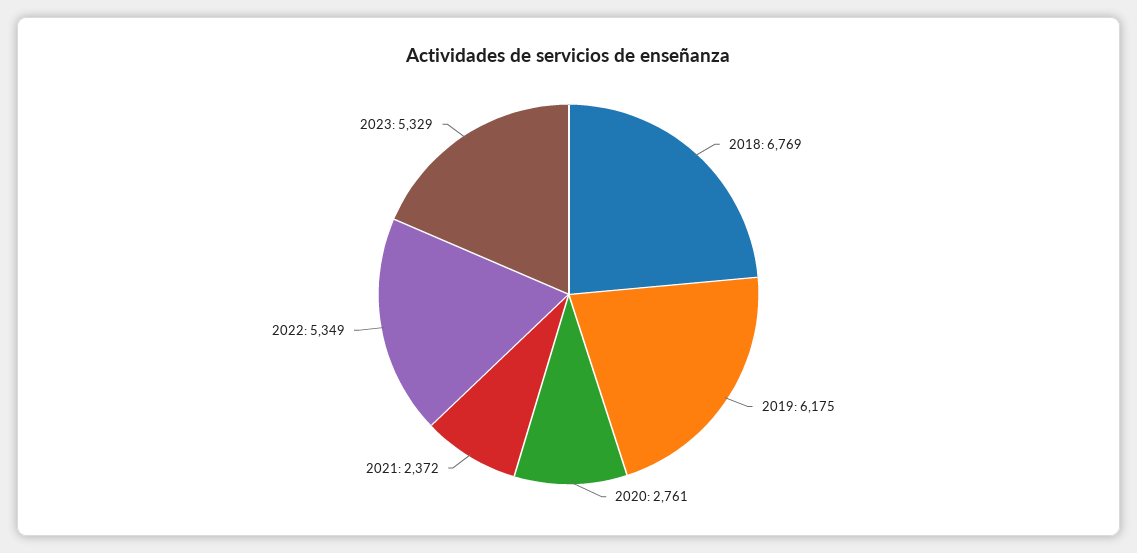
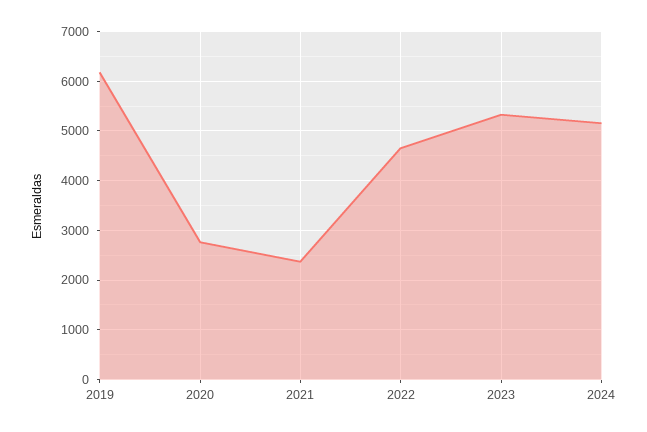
2018: 6769 -> none
2022: 5349 -> 4600
2024: none -> 5200

